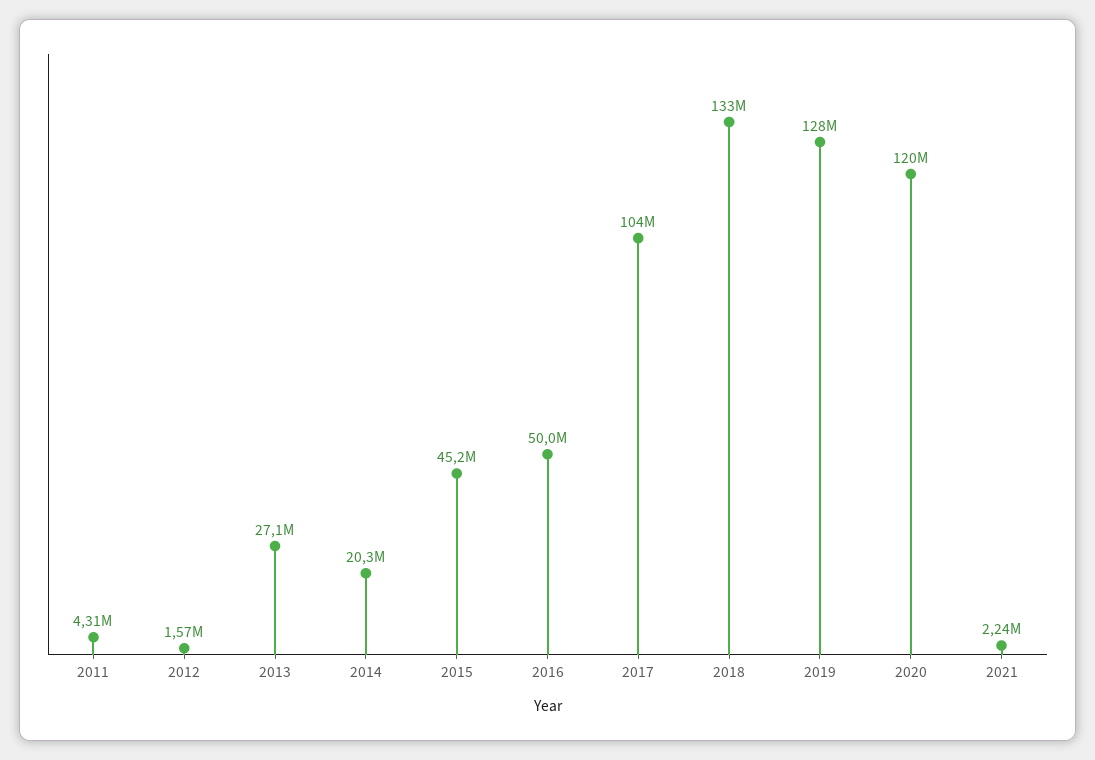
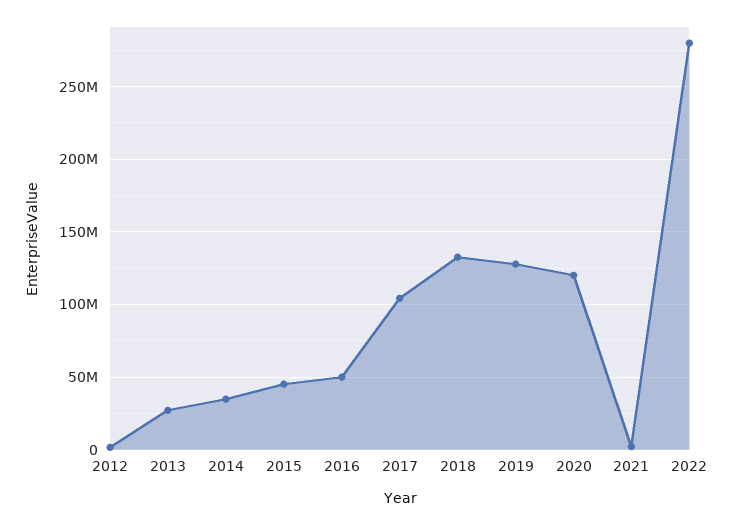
2011: 4310000 -> none
2014: 20300000 -> 35000000
2022: none -> 280000000

